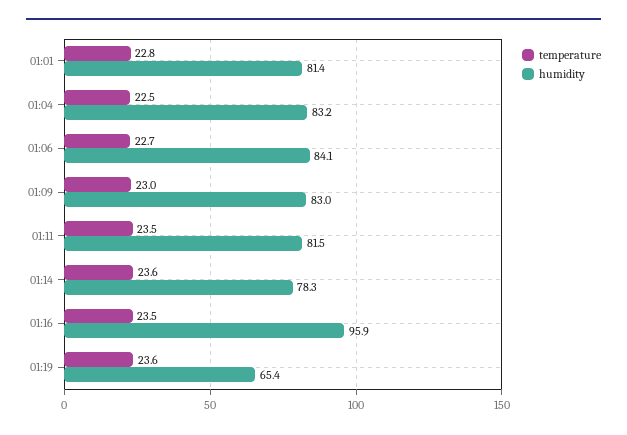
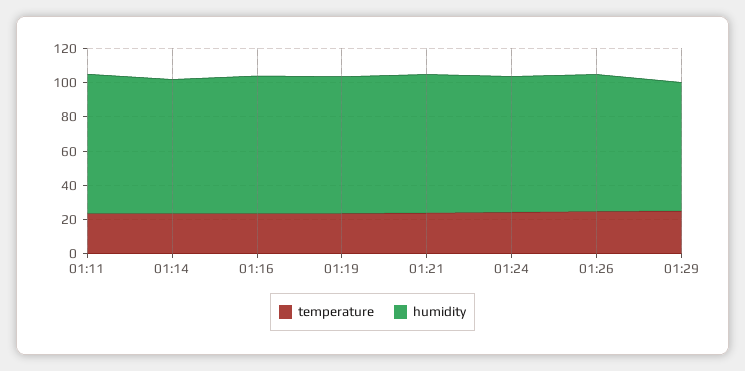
temperature, 01:01: 22.8 -> none
humidity, 01:01: 81.4 -> none
temperature, 01:04: 22.5 -> none
humidity, 01:04: 83.2 -> none
temperature, 01:06: 22.7 -> none
humidity, 01:06: 84.1 -> none
temperature, 01:09: 23 -> none
humidity, 01:09: 83 -> none
humidity, 01:16: 95.9 -> 80
humidity, 01:19: 65.4 -> 80
temperature, 01:21: none -> 25
humidity, 01:21: none -> 80
temperature, 01:24: none -> 25
humidity, 01:24: none -> 80
temperature, 01:26: none -> 25
humidity, 01:26: none -> 80
temperature, 01:29: none -> 25
humidity, 01:29: none -> 75

